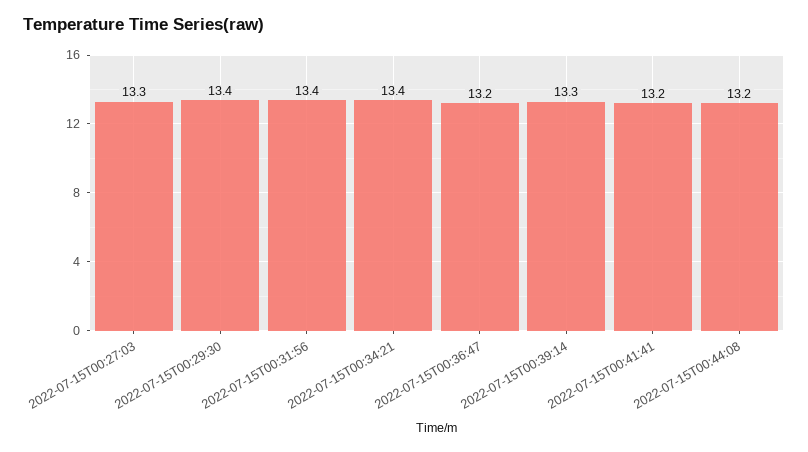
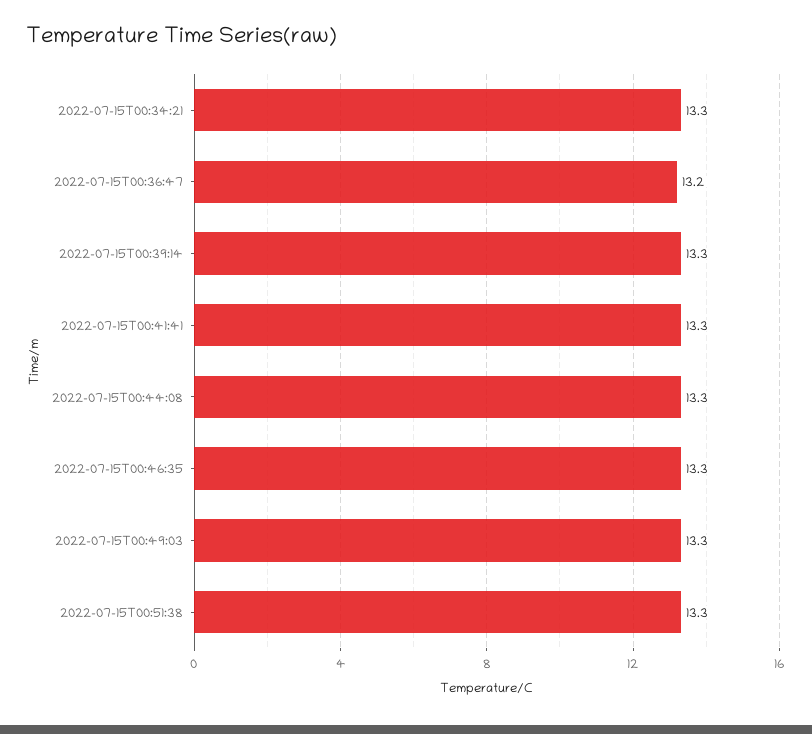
2022-07-15T00:27:03: 13.3 -> none
2022-07-15T00:29:30: 13.4 -> none
2022-07-15T00:31:56: 13.4 -> none
2022-07-15T00:34:21: 13.4 -> 13.3
2022-07-15T00:41:41: 13.2 -> 13.3
2022-07-15T00:44:08: 13.2 -> 13.3
2022-07-15T00:46:35: none -> 13.3
2022-07-15T00:49:03: none -> 13.3
2022-07-15T00:51:38: none -> 13.3

